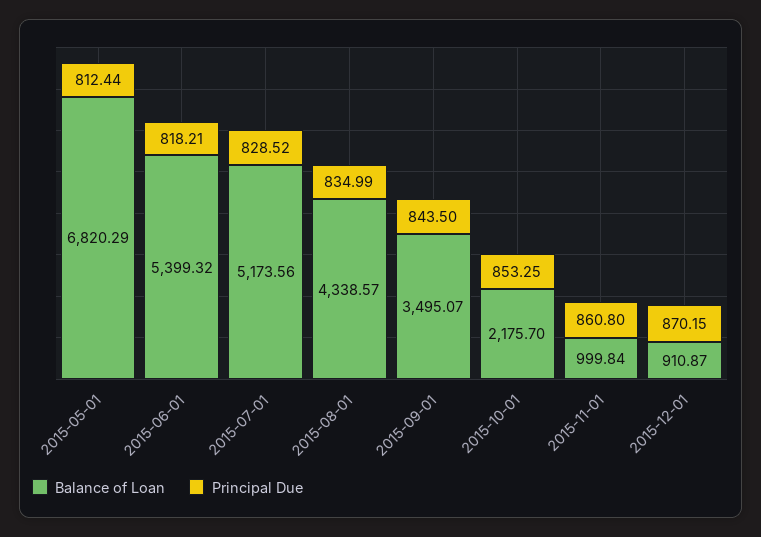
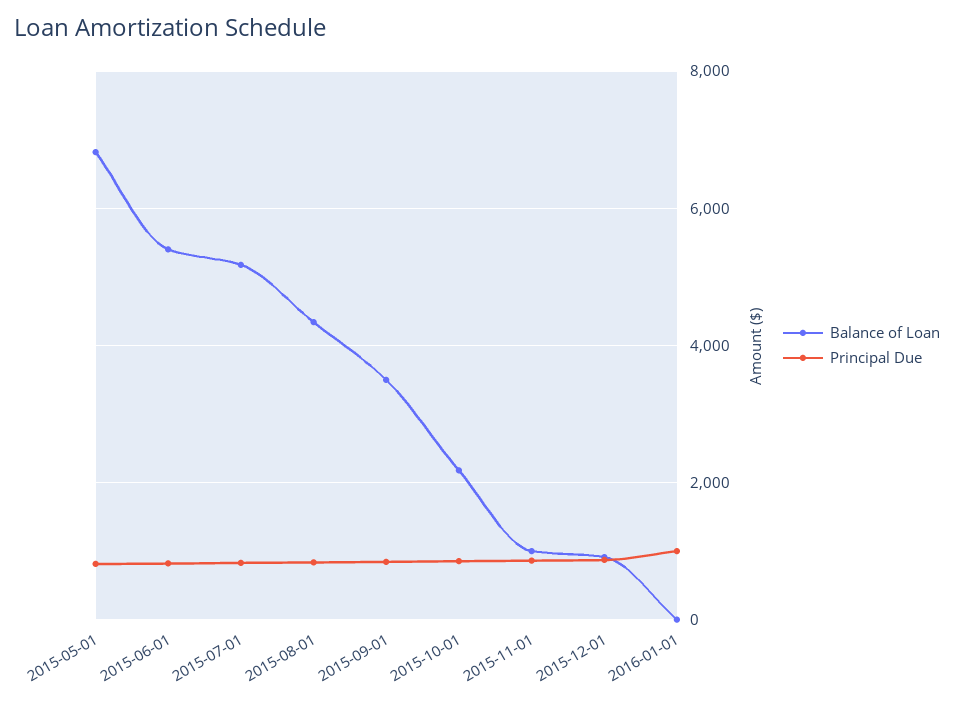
Balance of Loan, 2016-01-01: none -> 0
Principal Due, 2016-01-01: none -> 1000

